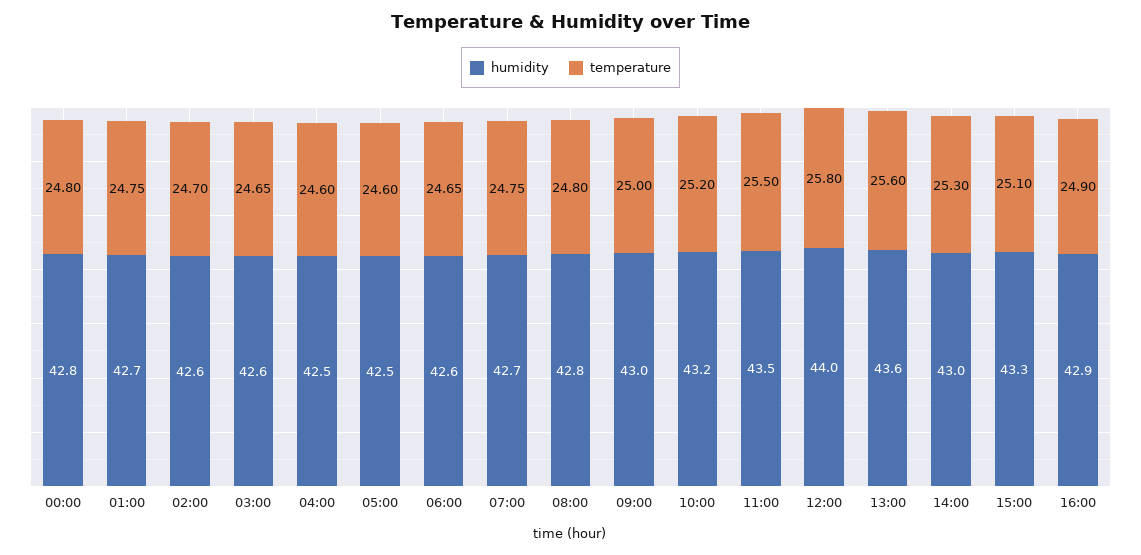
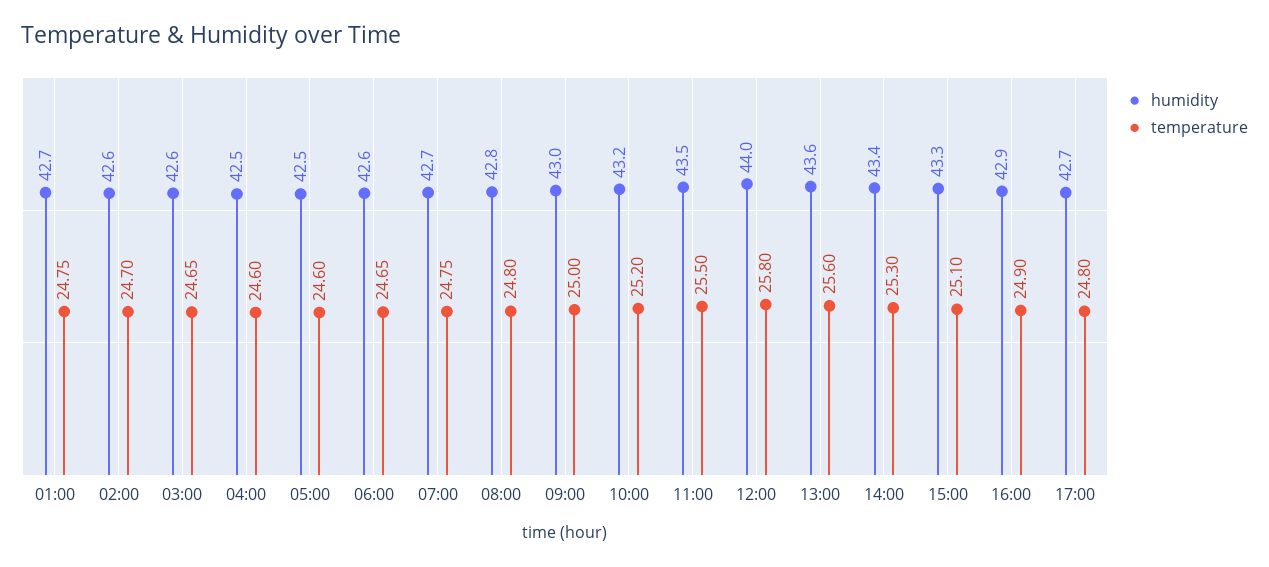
humidity, 00:00: 42.8 -> none
temperature, 00:00: 24.8 -> none
humidity, 14:00: 43 -> 43.4
humidity, 17:00: none -> 42.7
temperature, 17:00: none -> 24.8

